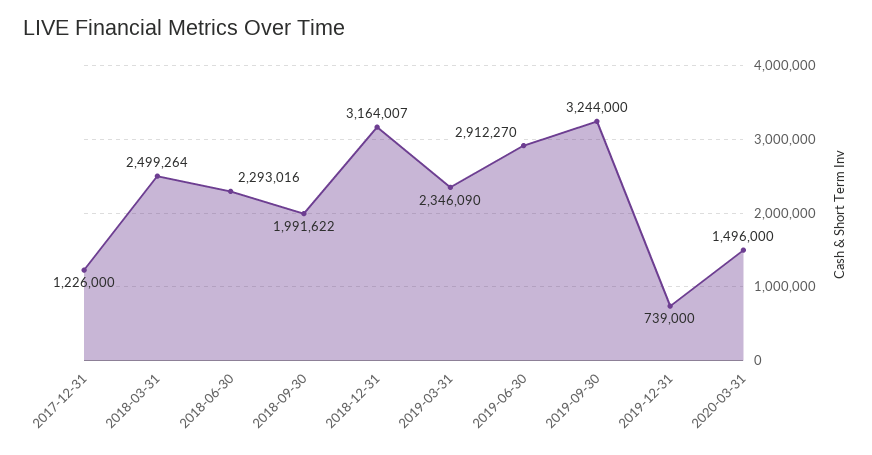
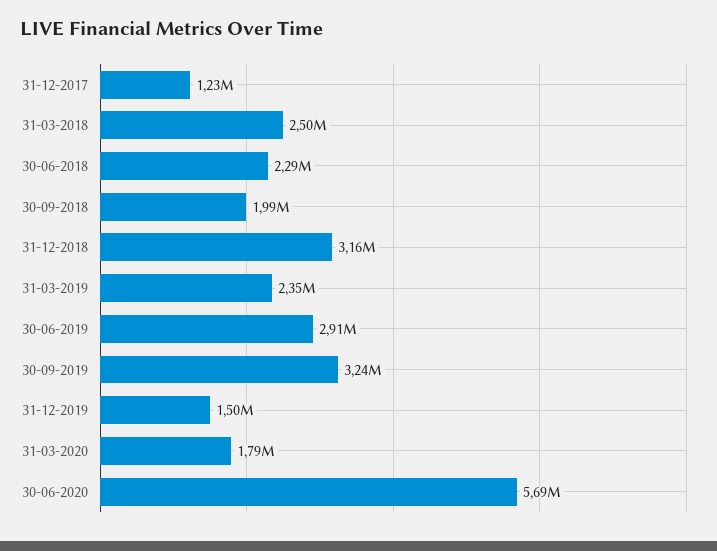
2019-12-31: 739000 -> 1500000
2020-03-31: 1496000 -> 1790000
30-06-2020: none -> 5690000

